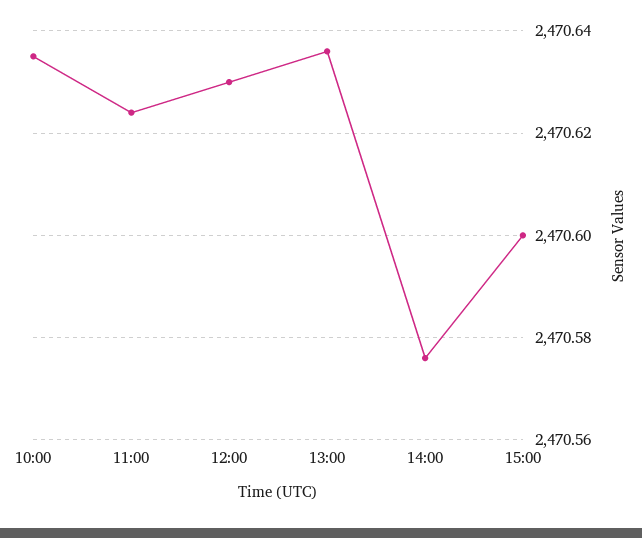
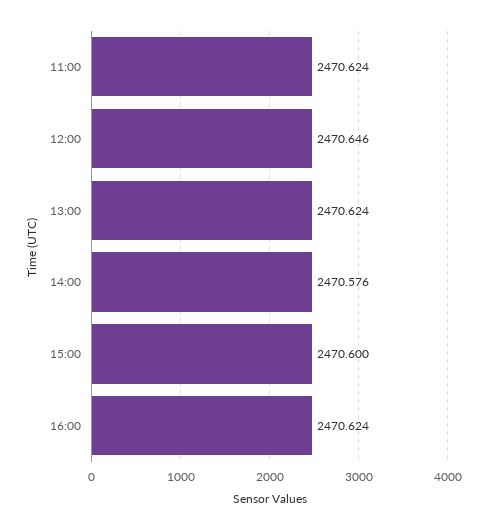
10:00: 2470.635 -> none
12:00: 2470.63 -> 2470.646
13:00: 2470.635 -> 2470.624
16:00: none -> 2470.624

